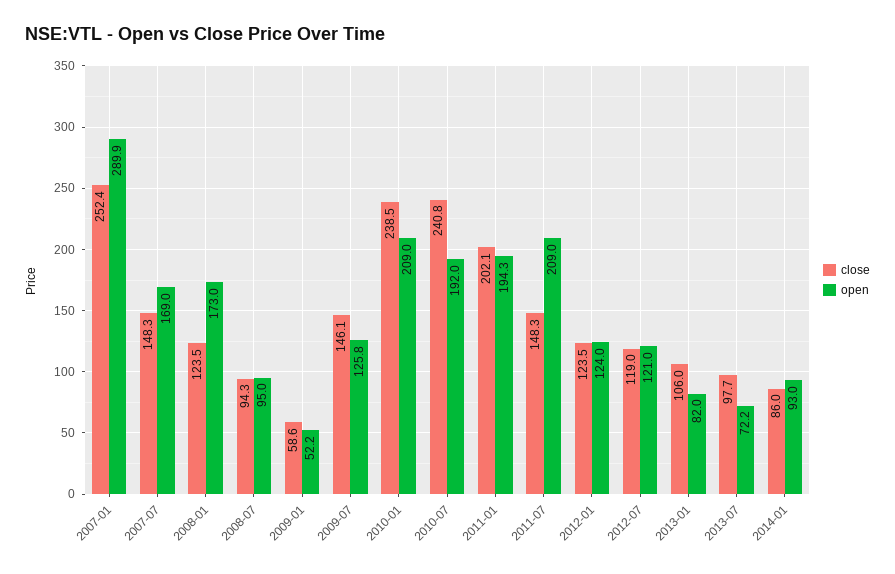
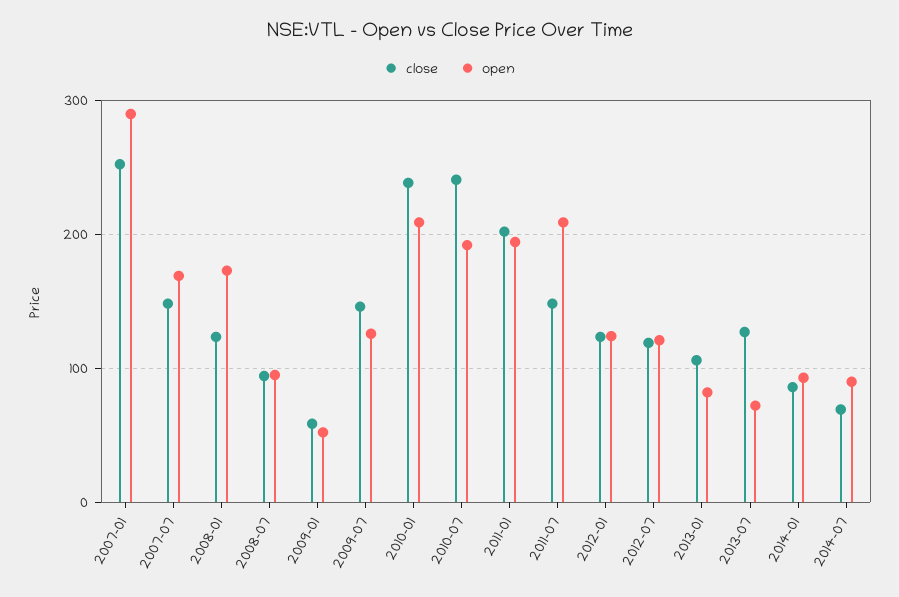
close, 2013-07: 97.7 -> 130
close, 2014-07: none -> 70
open, 2014-07: none -> 90

